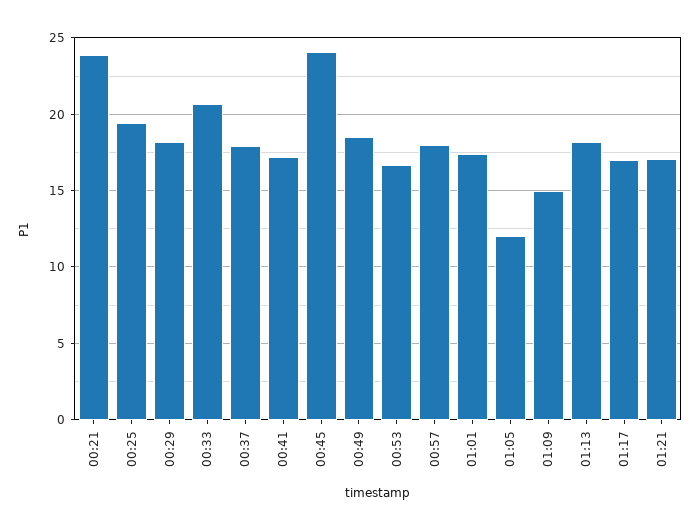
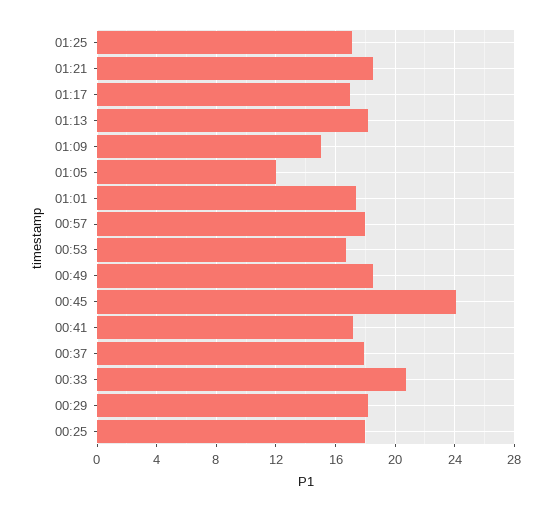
00:21: 24 -> none
00:25: 19.5 -> 18
01:21: 17 -> 18.5
01:25: none -> 17

